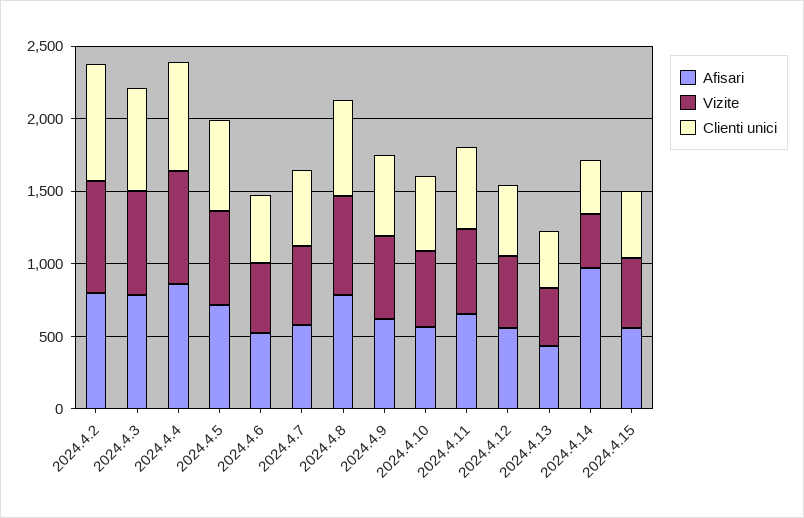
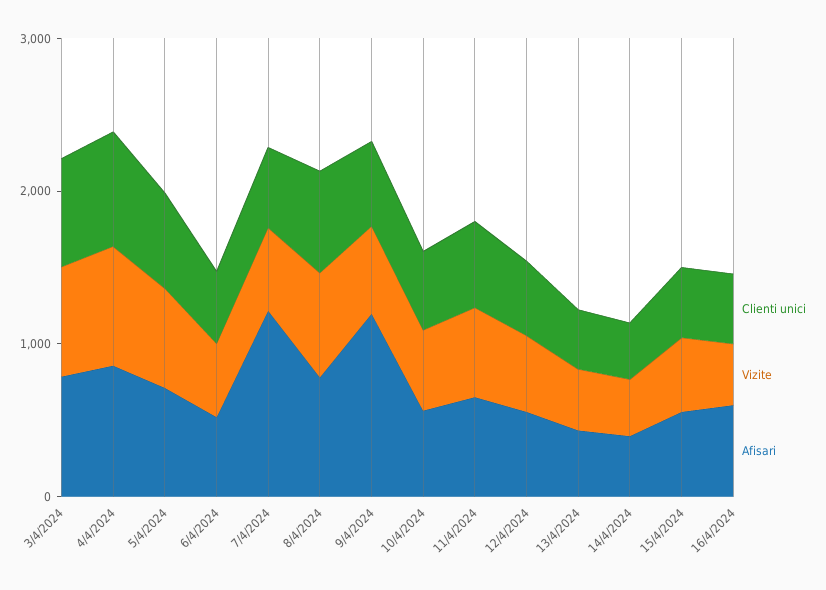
Afisari, 2024.4.2: 800 -> none
Vizite, 2024.4.2: 800 -> none
Clienti unici, 2024.4.2: 800 -> none
Afisari, 2024.4.7: 600 -> 1200
Afisari, 2024.4.9: 600 -> 1200
Afisari, 2024.4.14: 1000 -> 400
Clienti unici, 16/4/2024: none -> 400
Vizite, 16/4/2024: none -> 400
Afisari, 16/4/2024: none -> 600

